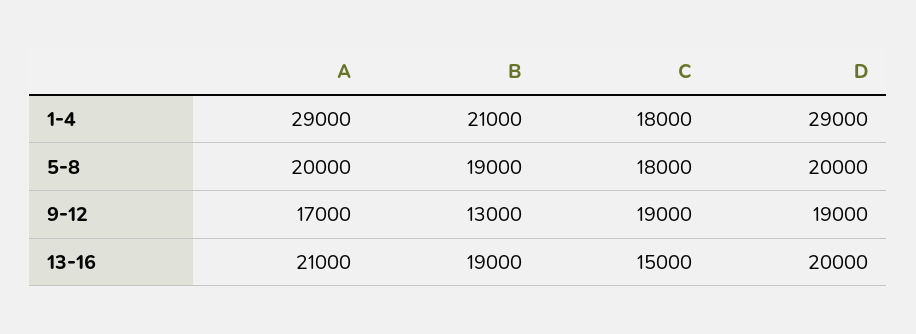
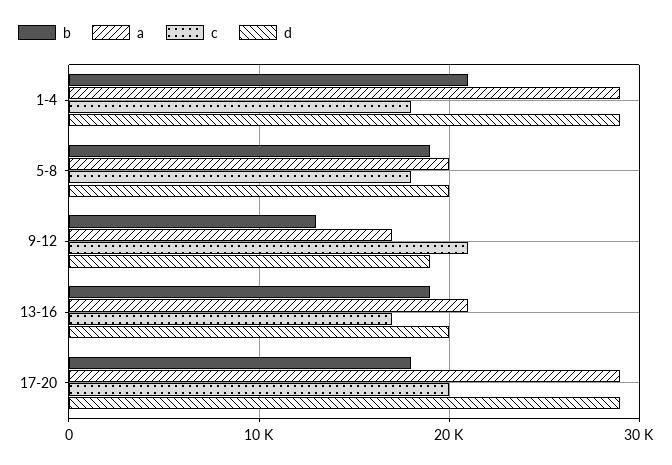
C, 9-12: 19000 -> 21000
C, 13-16: 15000 -> 17000
B, 17-20: none -> 18000
A, 17-20: none -> 29000
C, 17-20: none -> 20000
D, 17-20: none -> 29000

